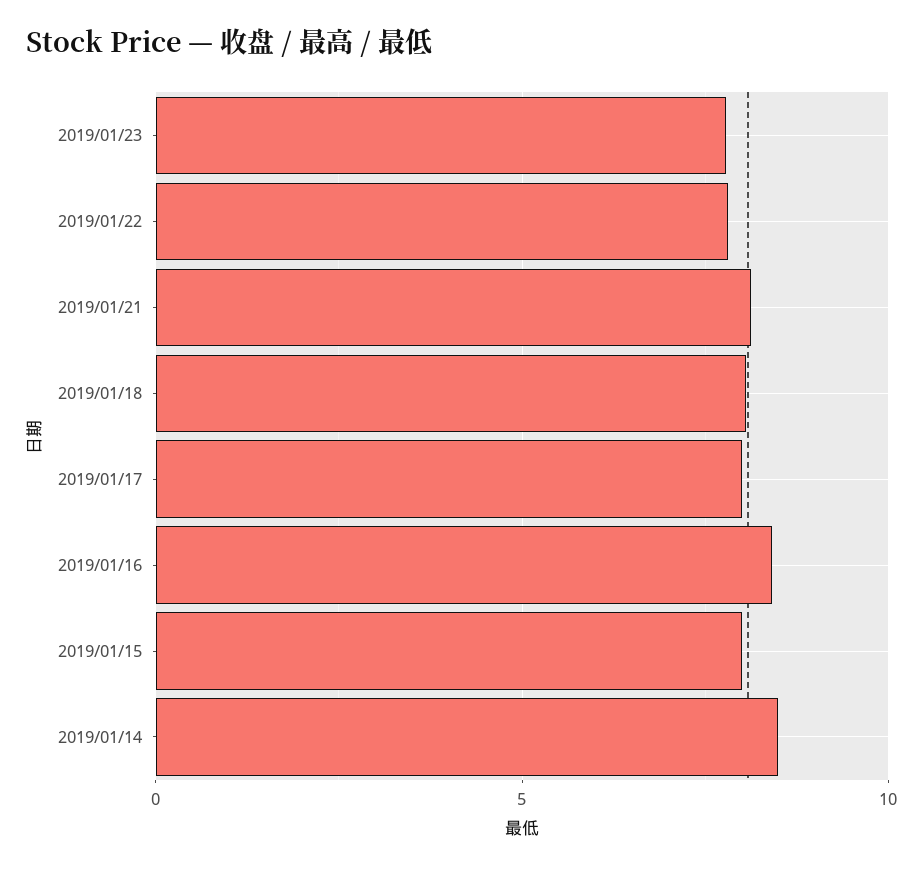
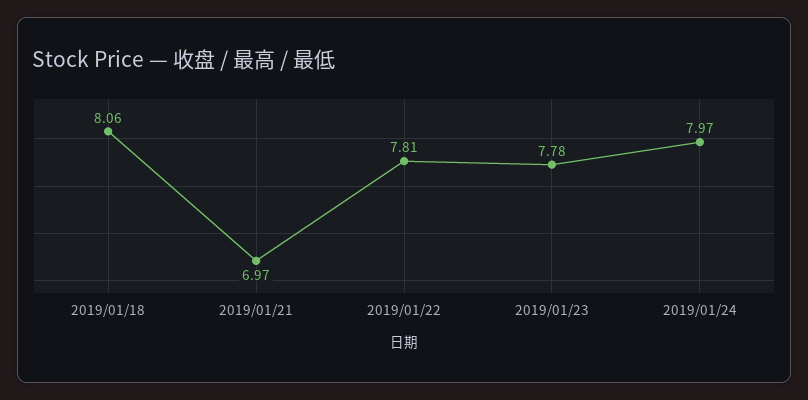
2019/01/21: 8 -> 6.97
2019/01/17: 8 -> none
2019/01/16: 8.5 -> none
2019/01/15: 8 -> none
2019/01/14: 8.5 -> none
2019/01/24: none -> 7.97

